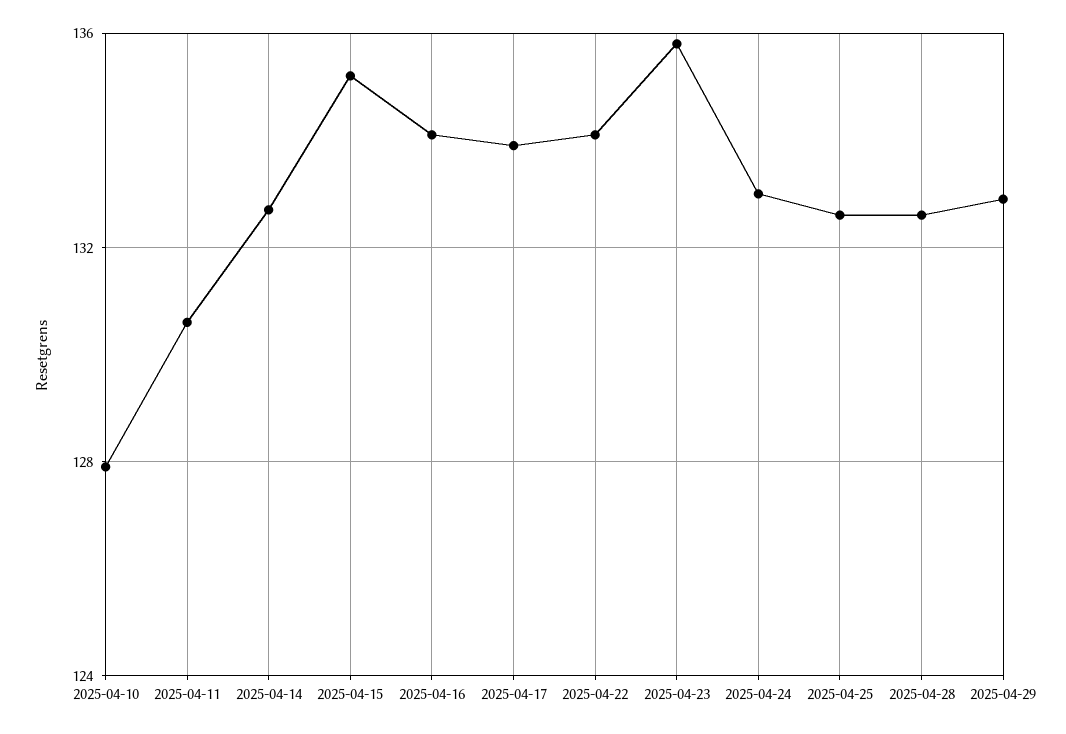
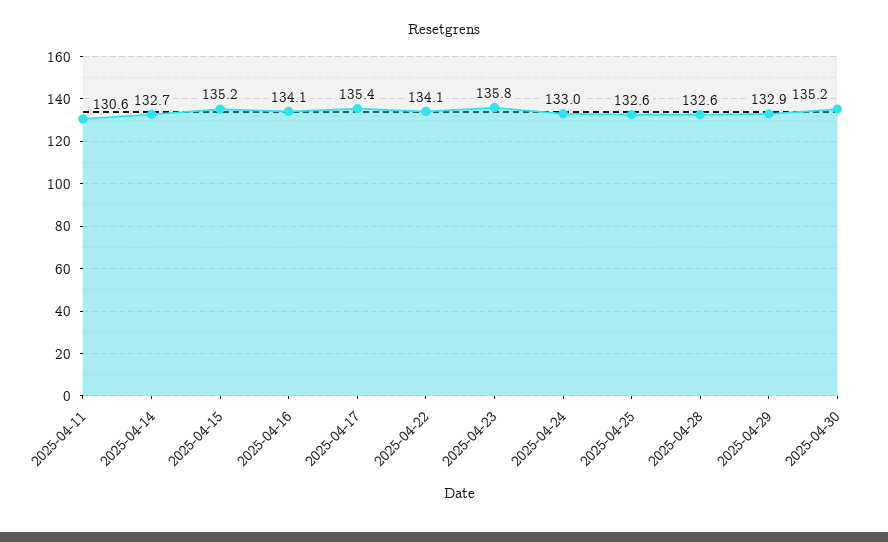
2025-04-10: 128 -> none
2025-04-17: 134 -> 135.4
2025-04-30: none -> 135.2

